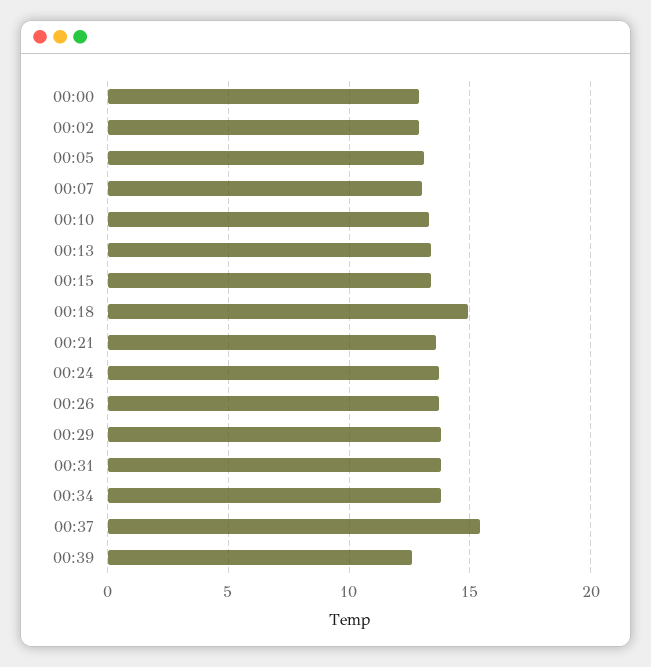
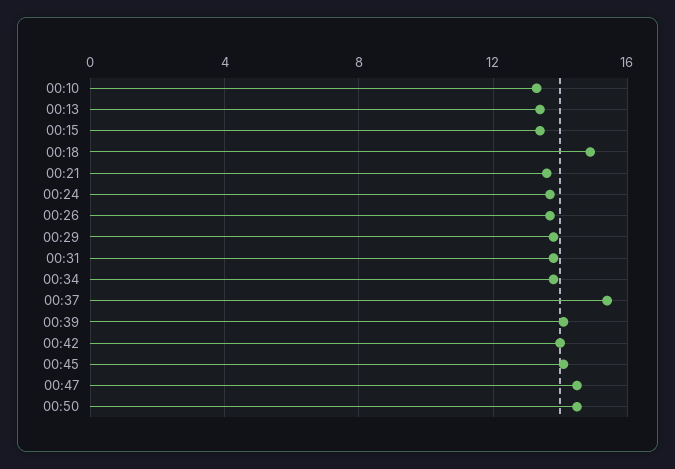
00:00: 13 -> none
00:02: 13 -> none
00:05: 13 -> none
00:07: 13 -> none
00:39: 12.5 -> 14
00:42: none -> 14
00:45: none -> 14
00:47: none -> 14.5
00:50: none -> 14.5

